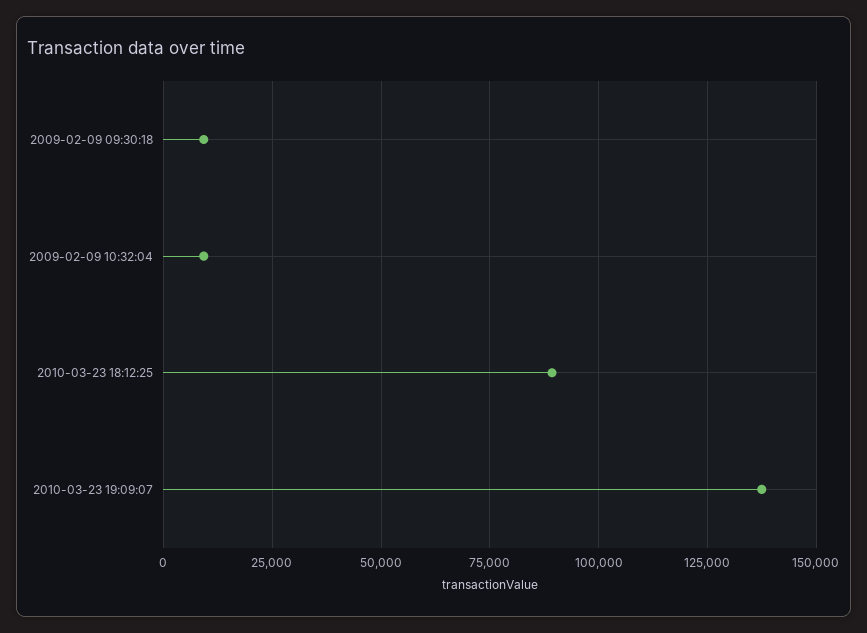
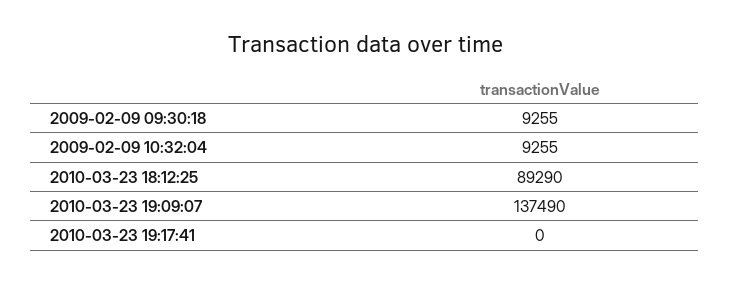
2010-03-23 19:17:41: none -> 0

